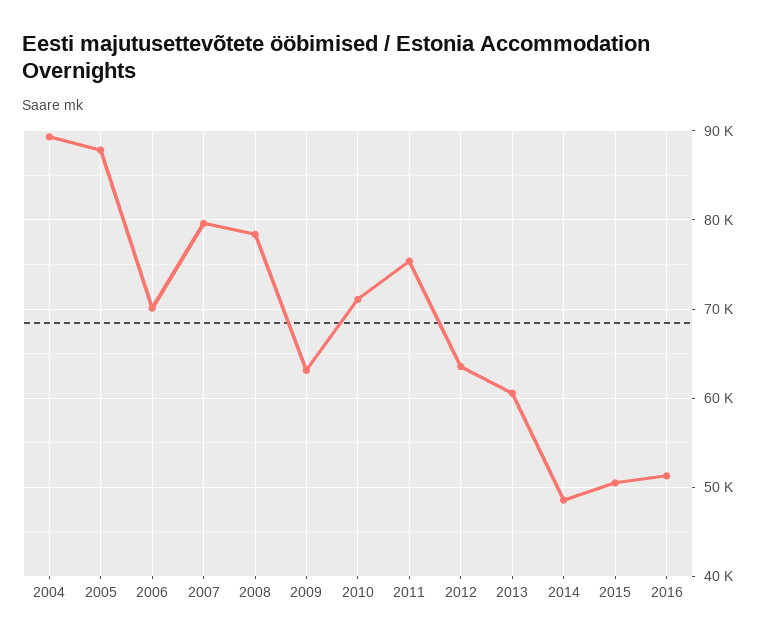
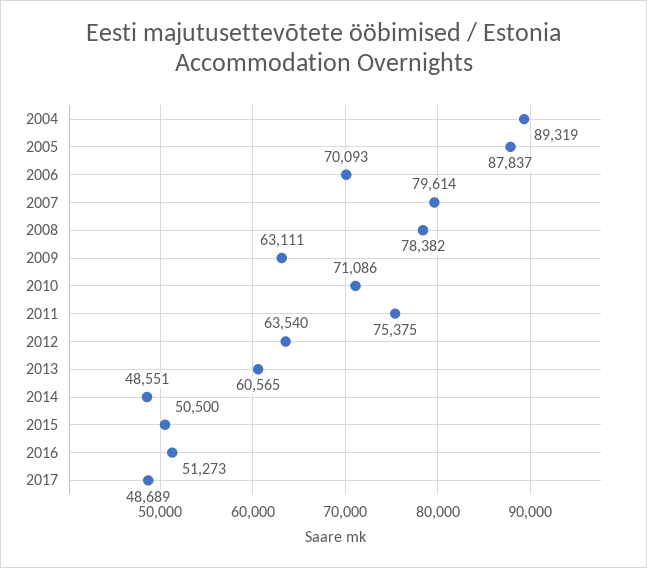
2017: none -> 48689

